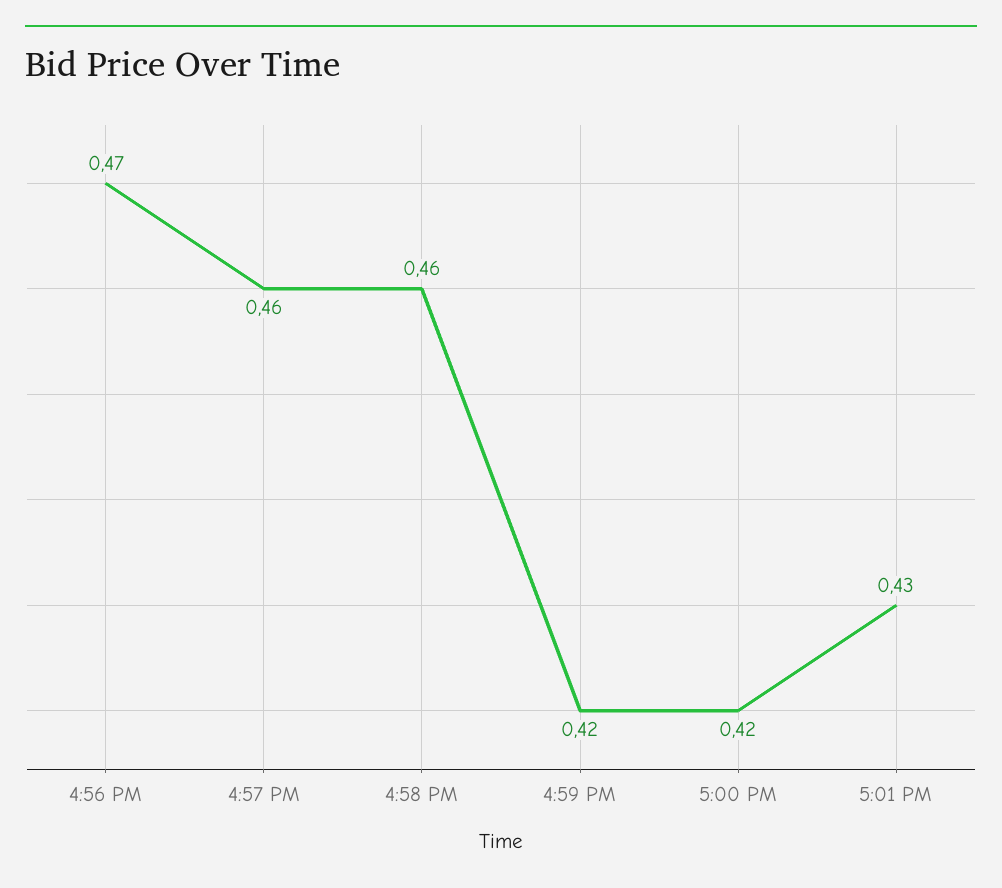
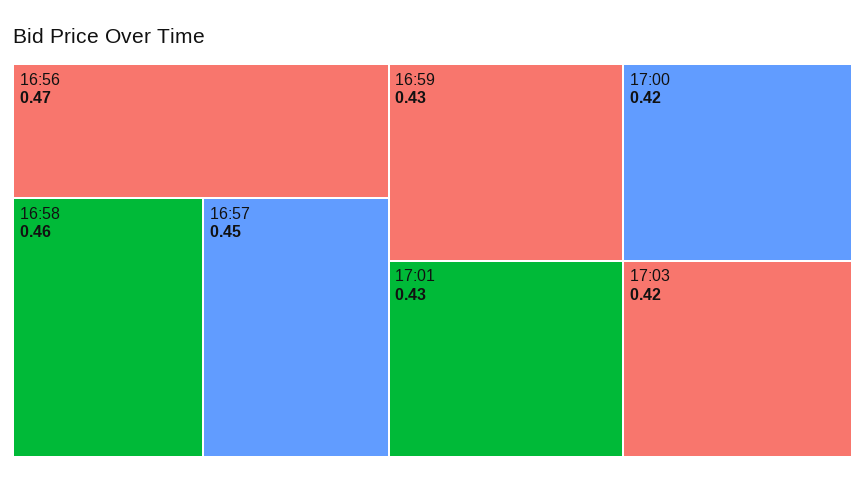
4:57 PM: 0.46 -> 0.45
4:59 PM: 0.42 -> 0.43
17:03: none -> 0.42

